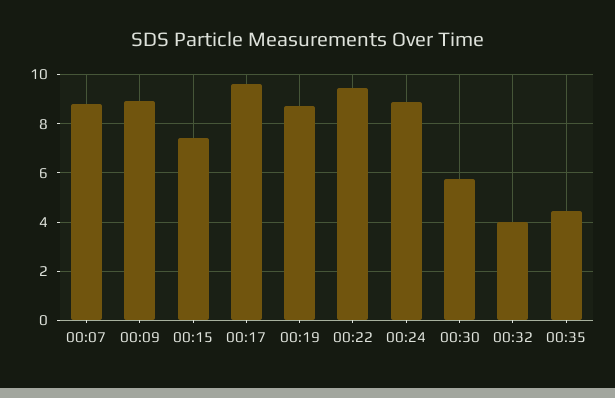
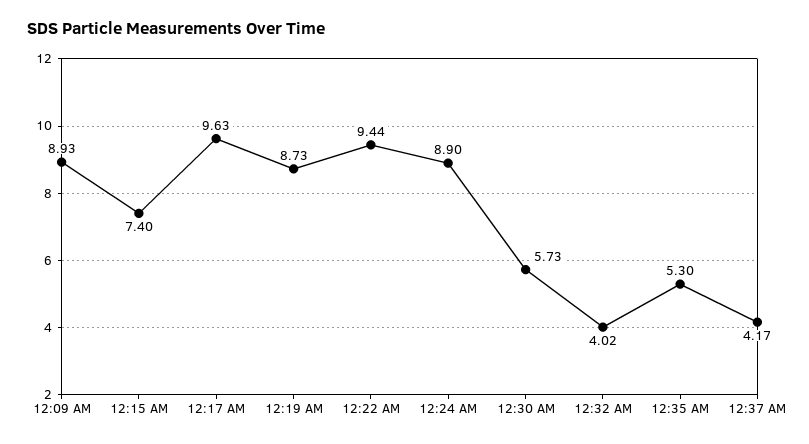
00:07: 8.75 -> none
00:35: 4.5 -> 5.3
12:37 AM: none -> 4.17

